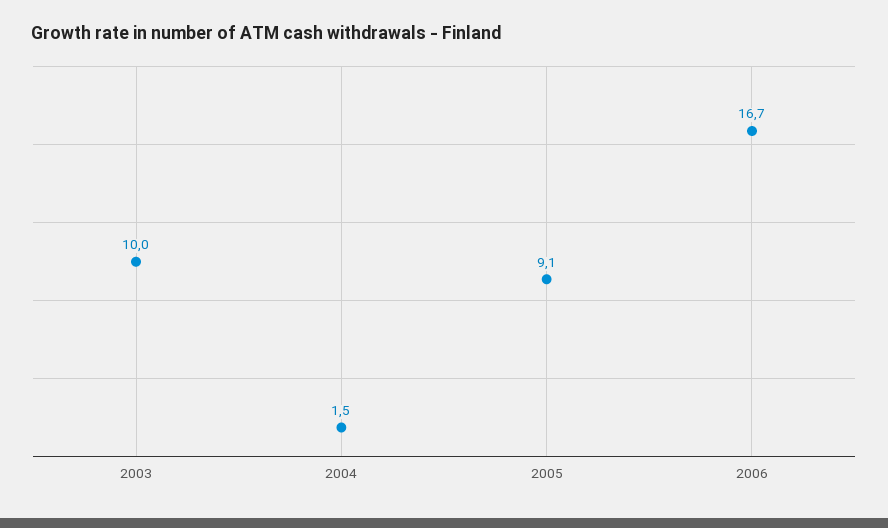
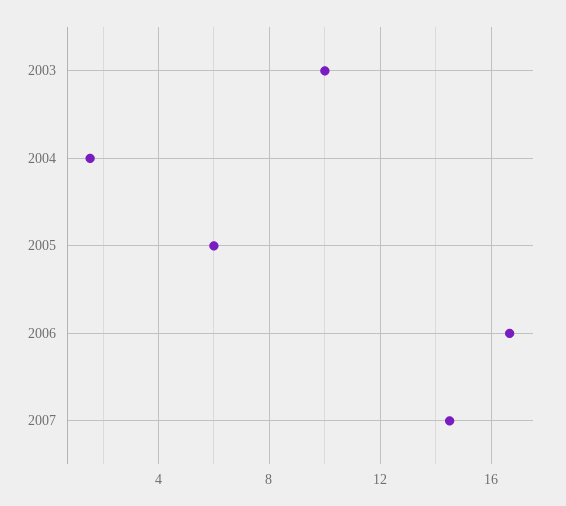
2005: 9.1 -> 6
2007: none -> 14.5

